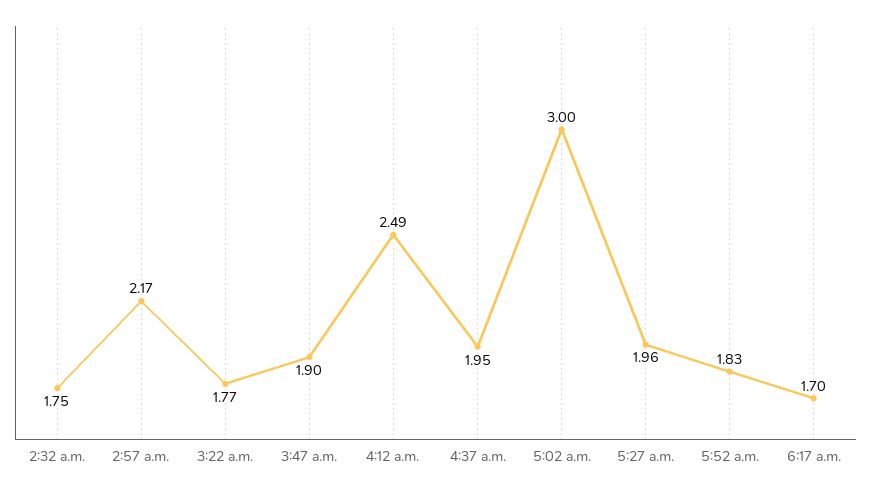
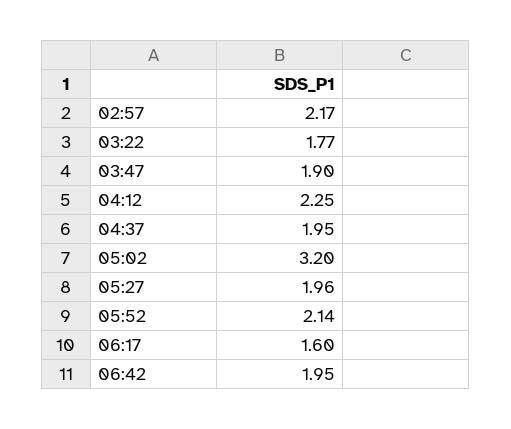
2:32 a.m.: 1.75 -> none
4:12 a.m.: 2.49 -> 2.25
5:02 a.m.: 3 -> 3.2
5:52 a.m.: 1.83 -> 2.14
6:17 a.m.: 1.7 -> 1.6
06:42: none -> 1.95

